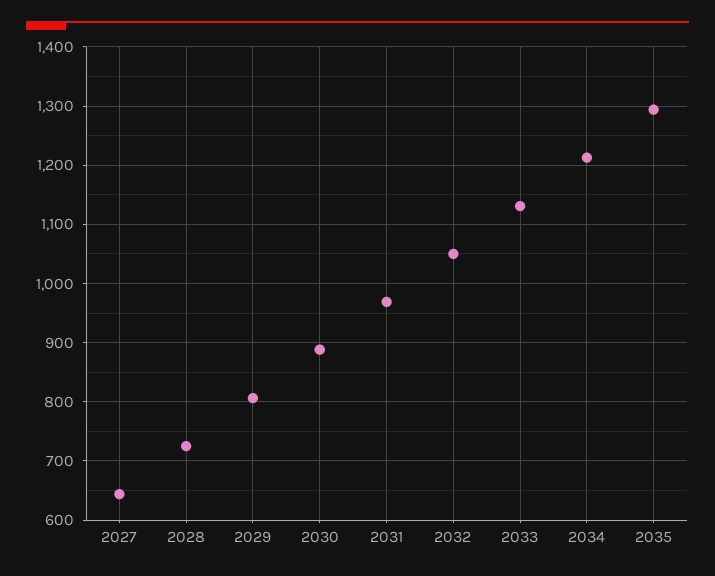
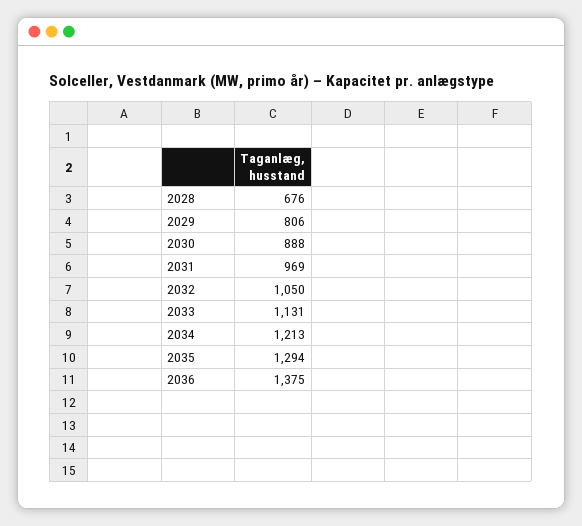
2027: 640 -> none
2028: 720 -> 676
2036: none -> 1375

